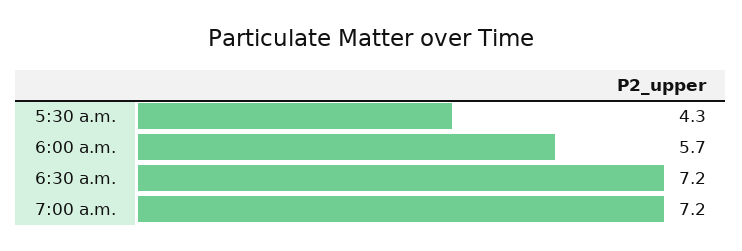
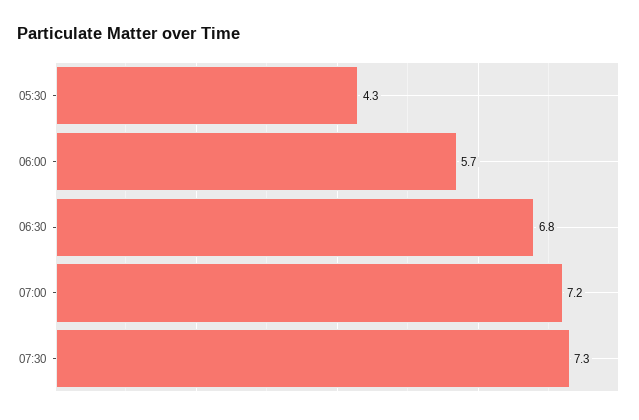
6:30 a.m.: 7.2 -> 6.8
07:30: none -> 7.3

